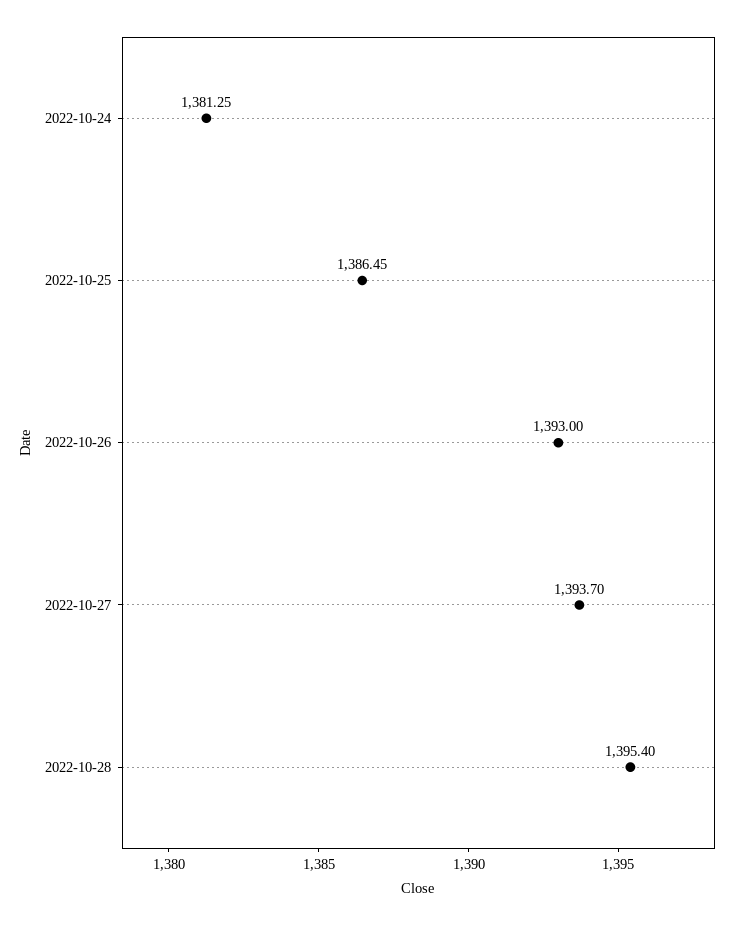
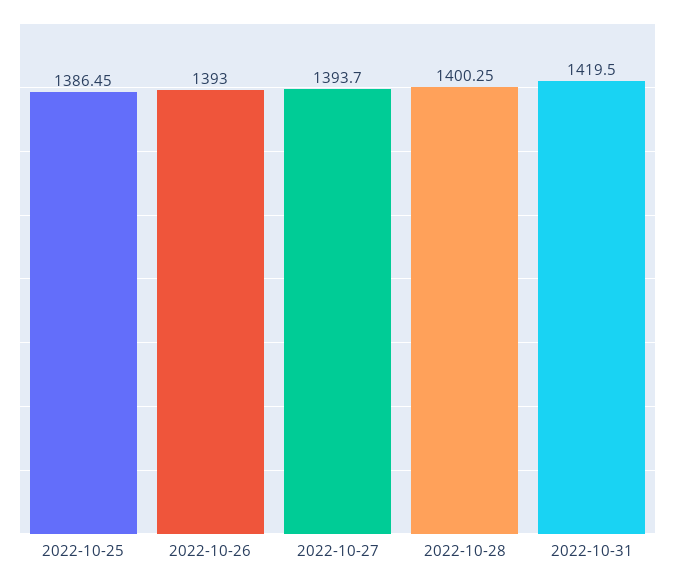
2022-10-24: 1381.25 -> none
2022-10-28: 1395.4 -> 1400.25
2022-10-31: none -> 1419.5

